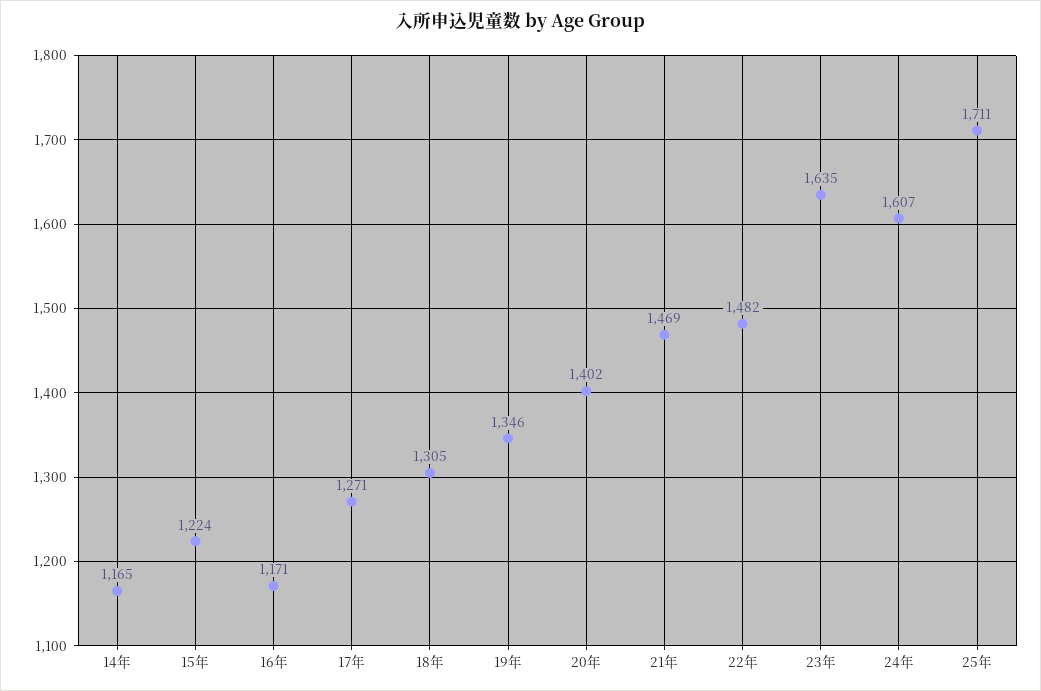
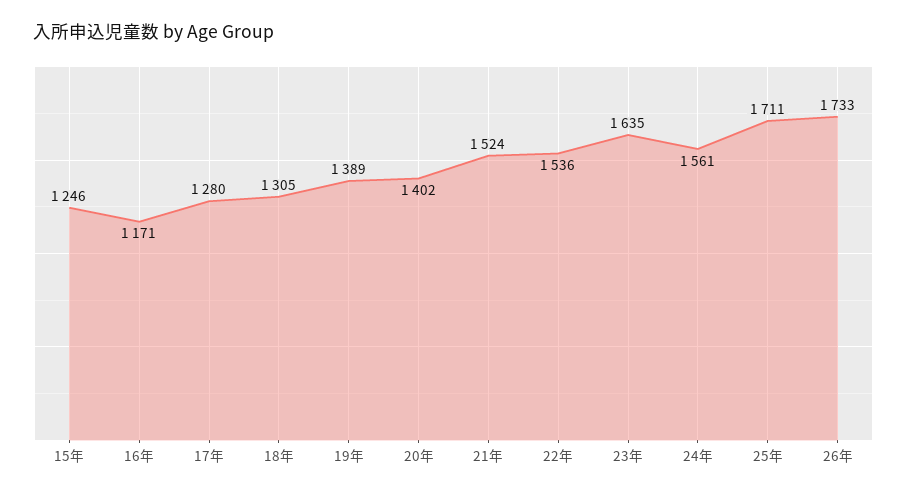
14年: 1165 -> none
15年: 1224 -> 1246
17年: 1271 -> 1280
19年: 1346 -> 1389
21年: 1469 -> 1524
22年: 1482 -> 1536
24年: 1607 -> 1561
26年: none -> 1733

